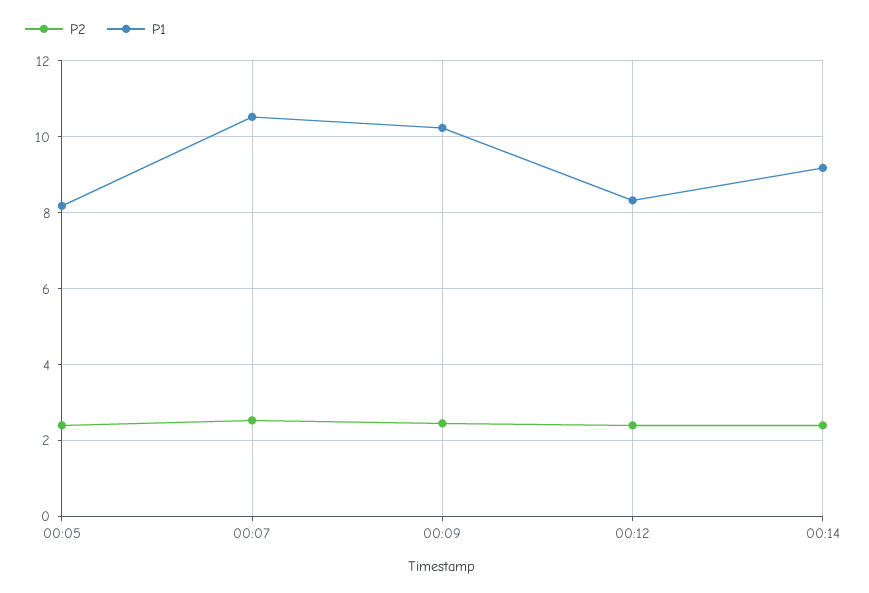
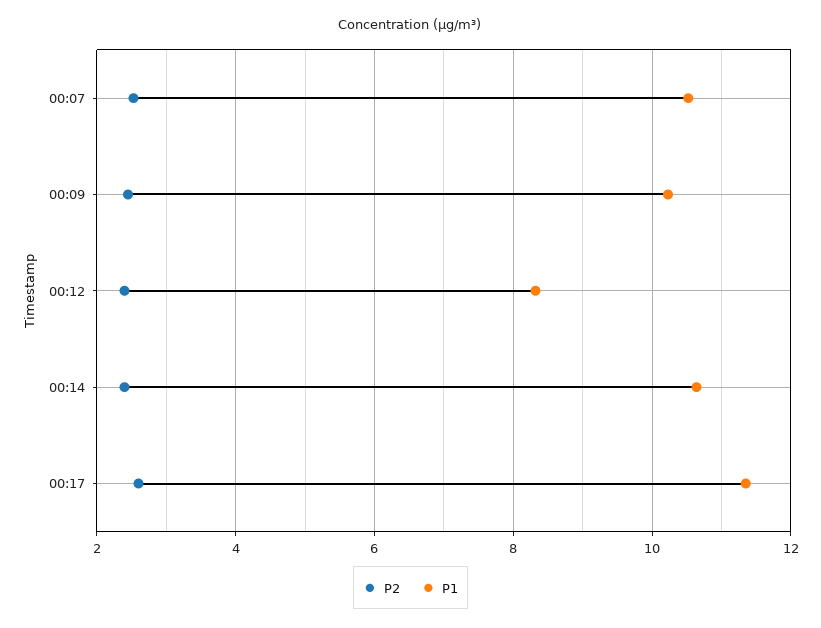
P2, 00:05: 2.4 -> none
P1, 00:05: 8.2 -> none
P1, 00:14: 9.2 -> 10.6
P2, 00:17: none -> 2.6
P1, 00:17: none -> 11.4

